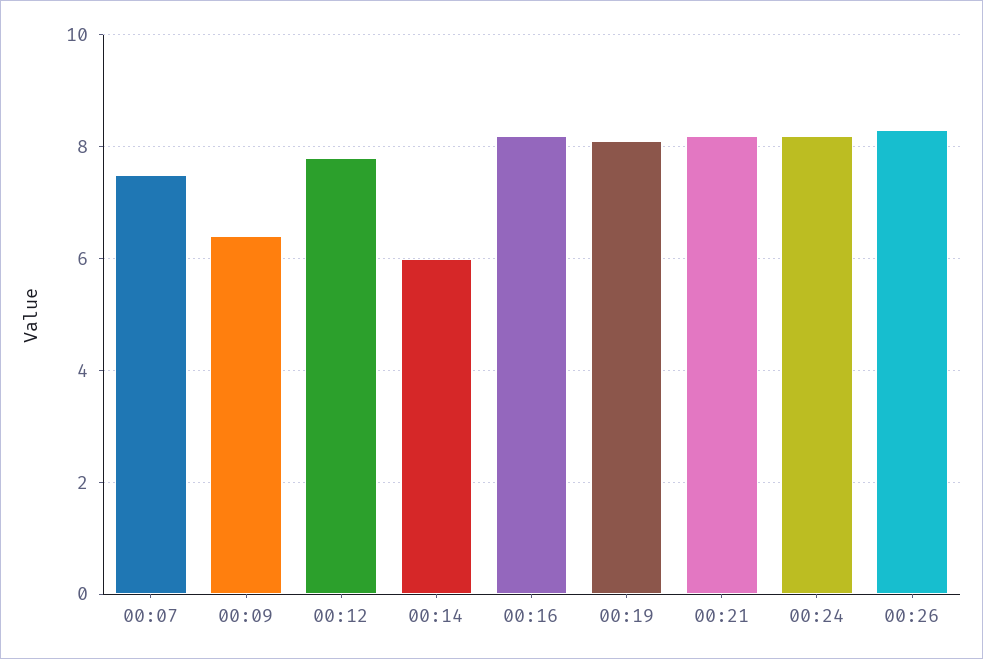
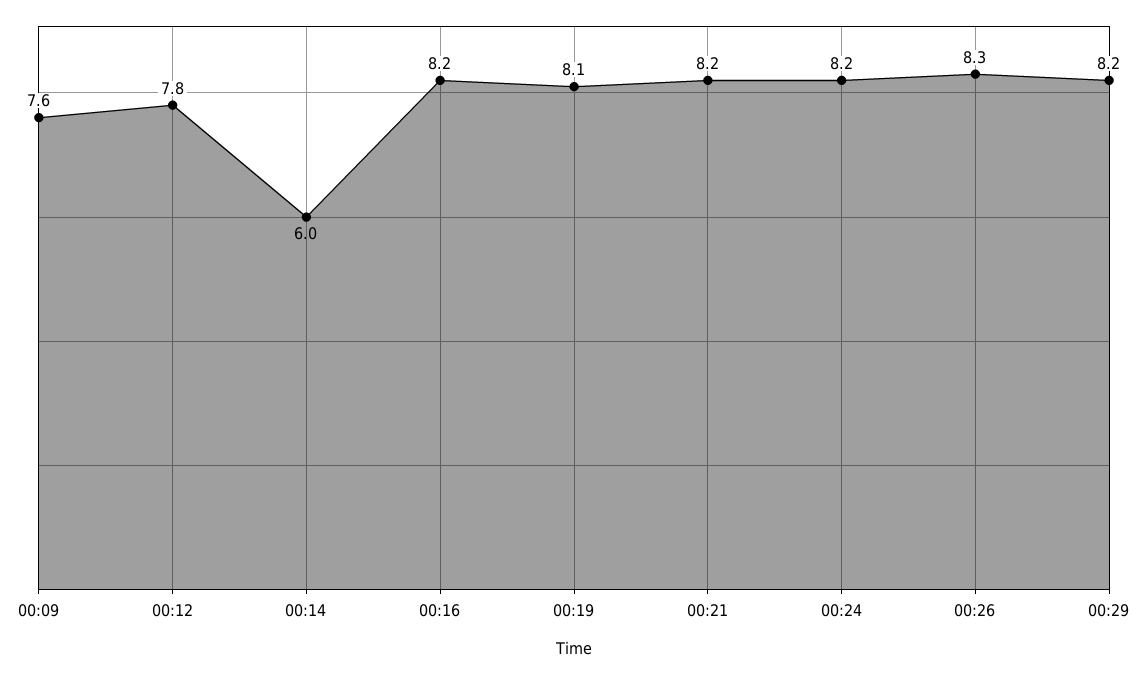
00:07: 7.5 -> none
00:09: 6.5 -> 7.6
00:29: none -> 8.2

